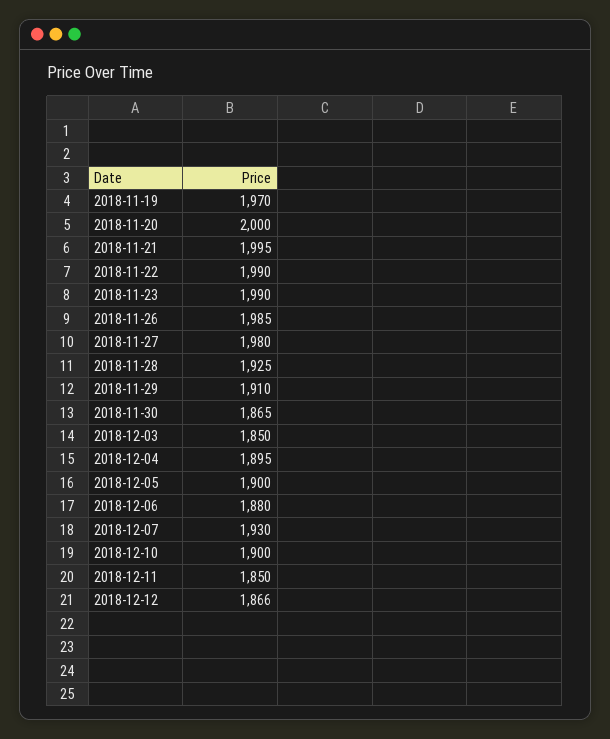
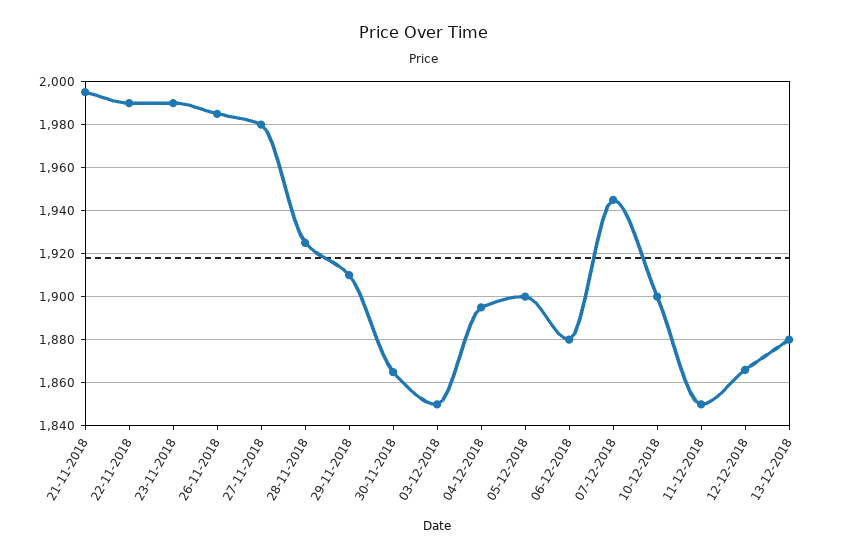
2018-11-19: 1970 -> none
2018-11-20: 2000 -> none
2018-12-07: 1930 -> 1945
13-12-2018: none -> 1880

